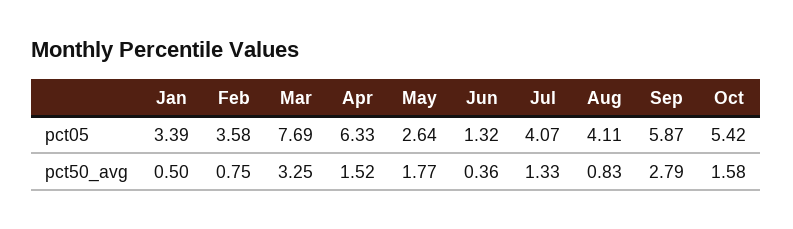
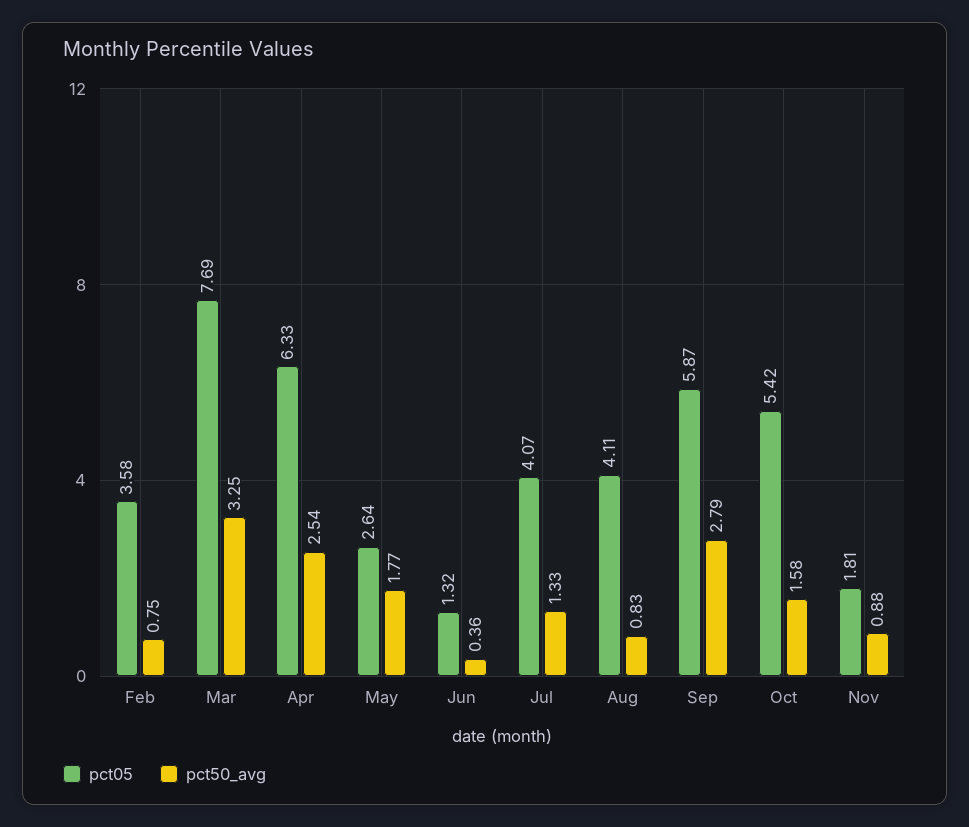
pct05, Jan: 3.39 -> none
pct50_avg, Jan: 0.5 -> none
pct50_avg, Apr: 1.52 -> 2.54
pct05, Nov: none -> 1.81
pct50_avg, Nov: none -> 0.88

